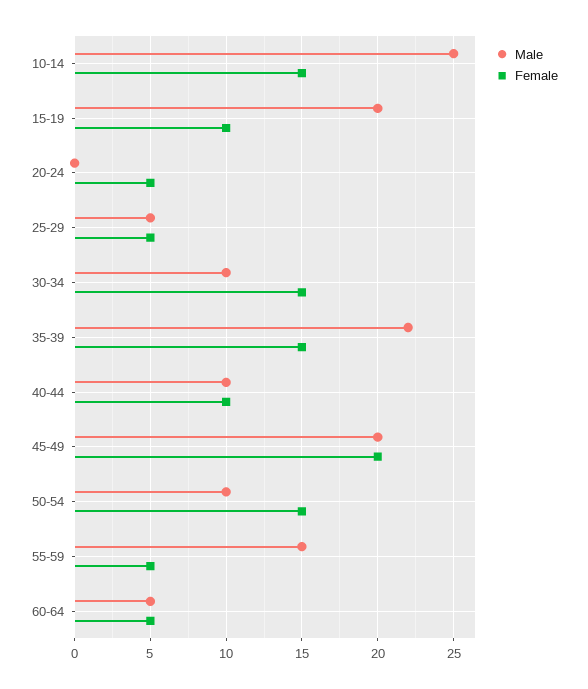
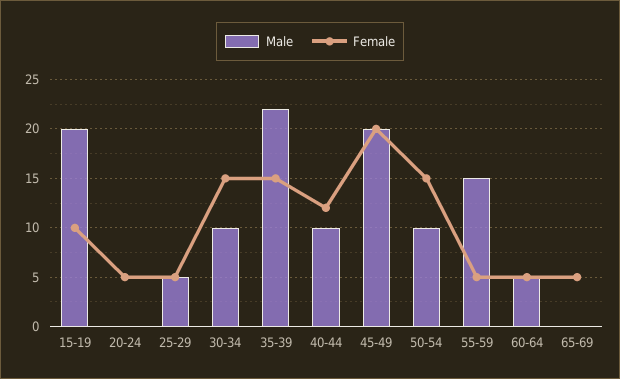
Male, 10-14: 25 -> none
Female, 10-14: 15 -> none
Female, 40-44: 10 -> 12
Male, 65-69: none -> 0
Female, 65-69: none -> 5

